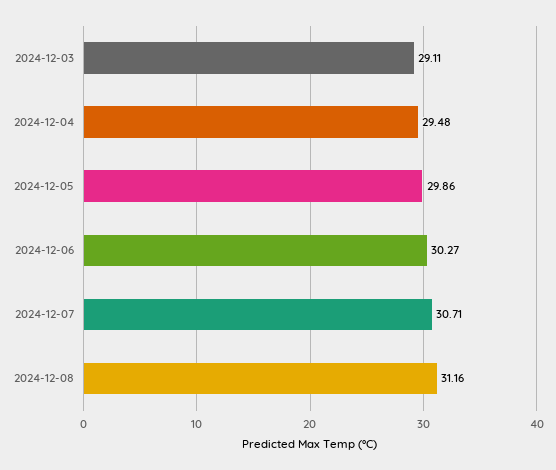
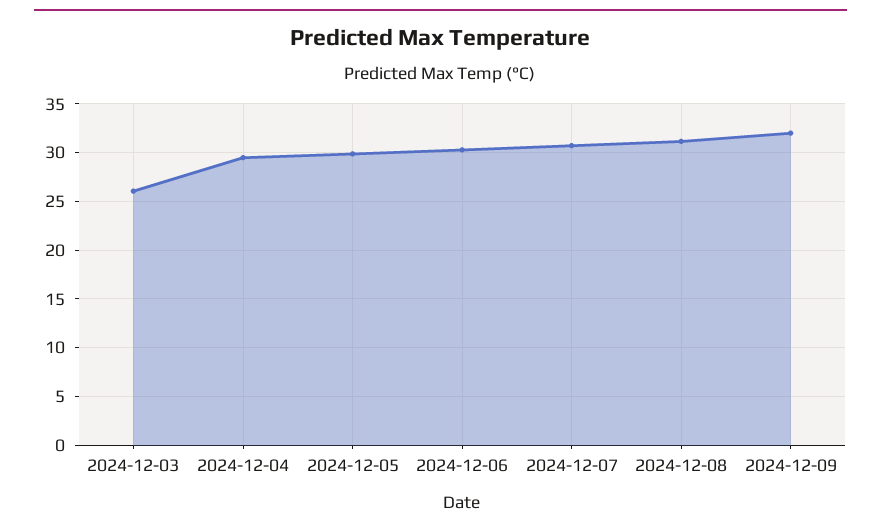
2024-12-03: 29.11 -> 26
2024-12-09: none -> 32

